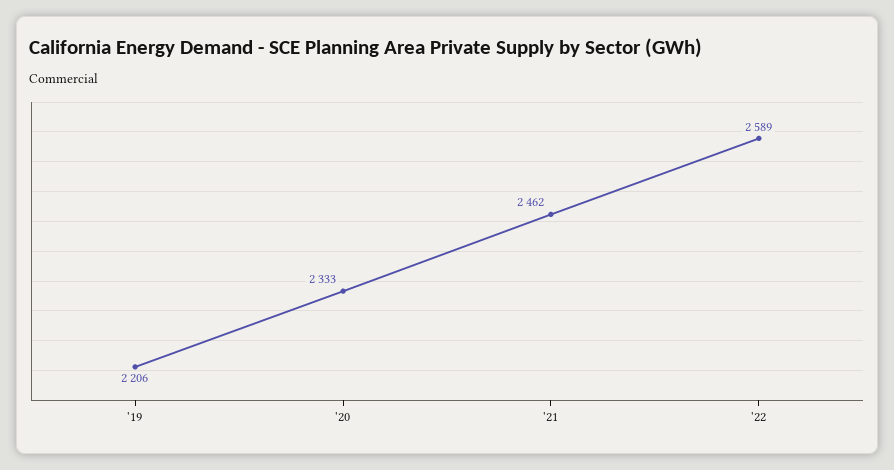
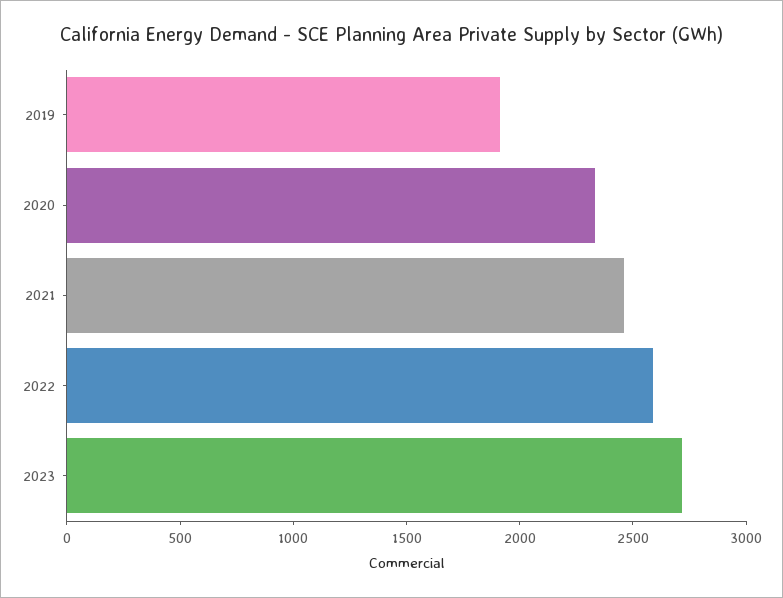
'19: 2206 -> 1900
2023: none -> 2700

